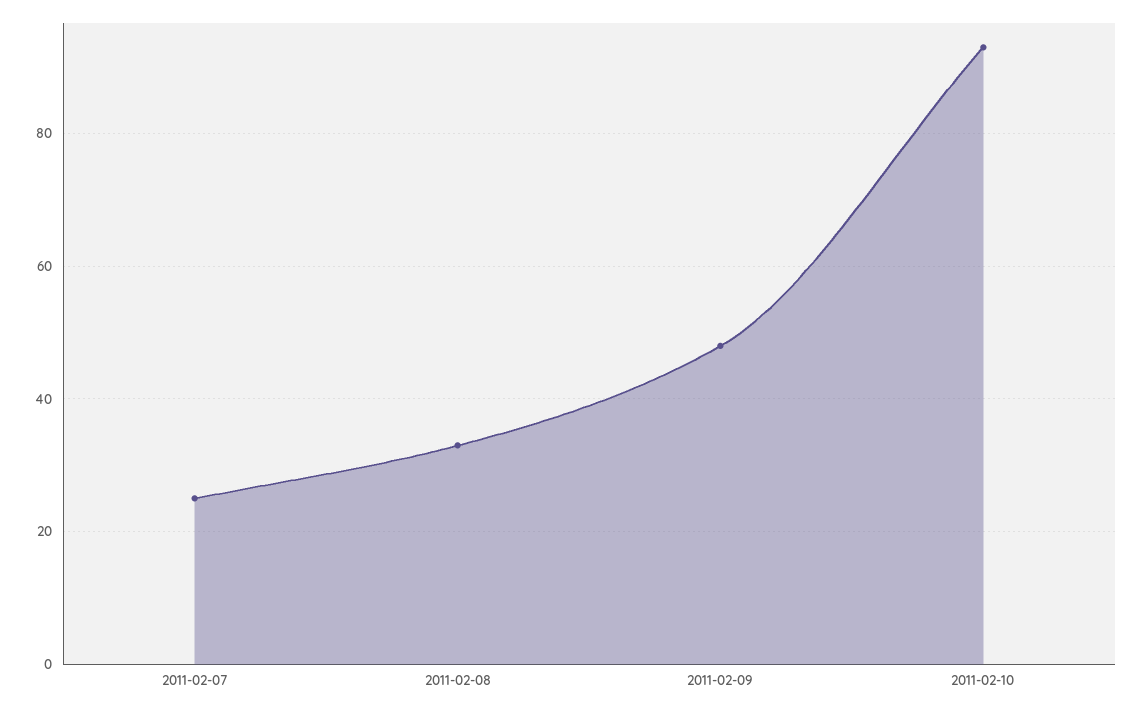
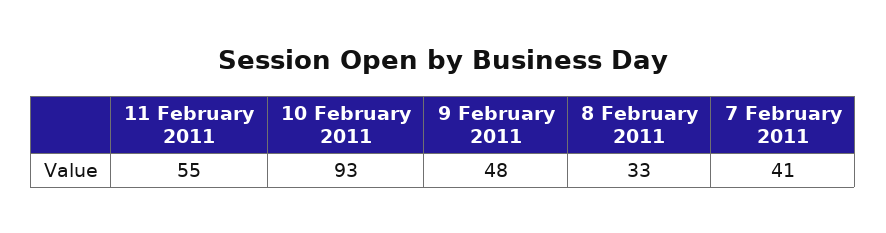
2011-02-07: 25 -> 41
11 February 2011: none -> 55

